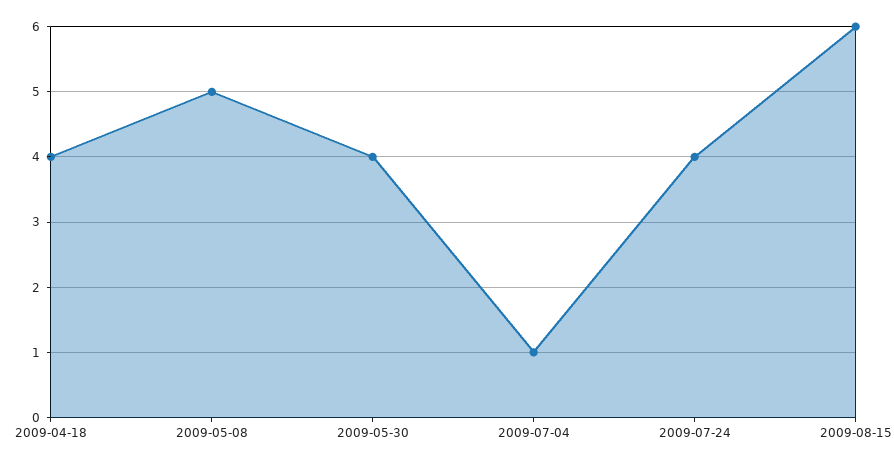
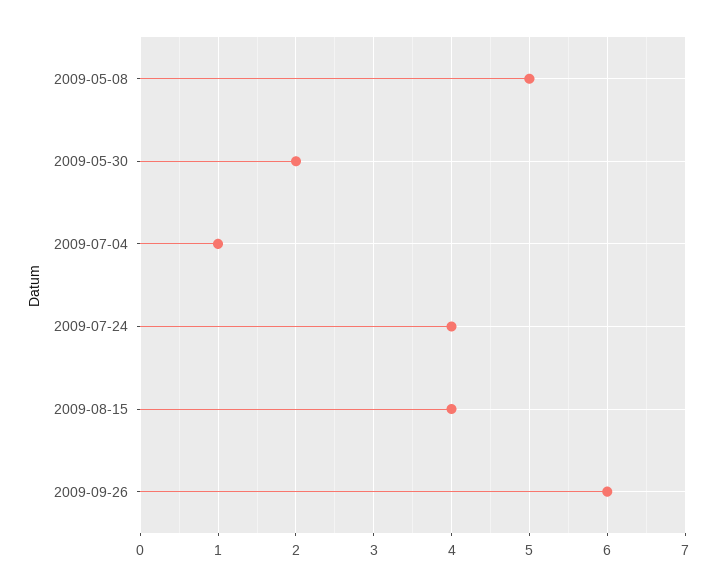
2009-04-18: 4 -> none
2009-05-30: 4 -> 2
2009-08-15: 6 -> 4
2009-09-26: none -> 6

